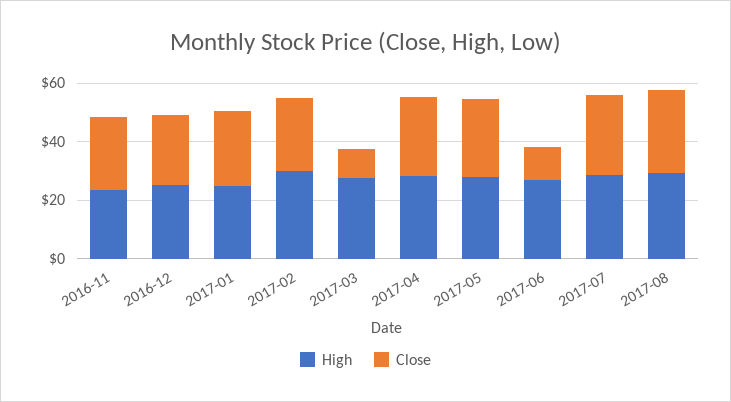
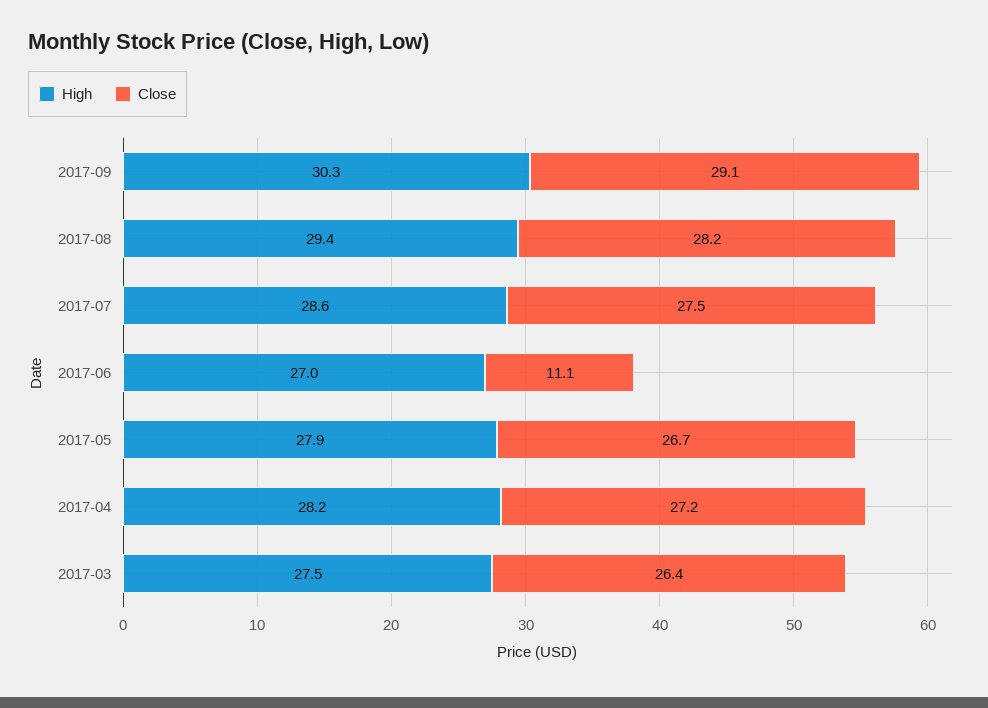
High, 2016-11: 25 -> none
Close, 2016-11: 25 -> none
High, 2016-12: 25 -> none
Close, 2016-12: 25 -> none
High, 2017-01: 25 -> none
Close, 2017-01: 25 -> none
High, 2017-02: 30 -> none
Close, 2017-02: 25 -> none
Close, 2017-03: 10 -> 26.4
High, 2017-09: none -> 30.3
Close, 2017-09: none -> 29.1

